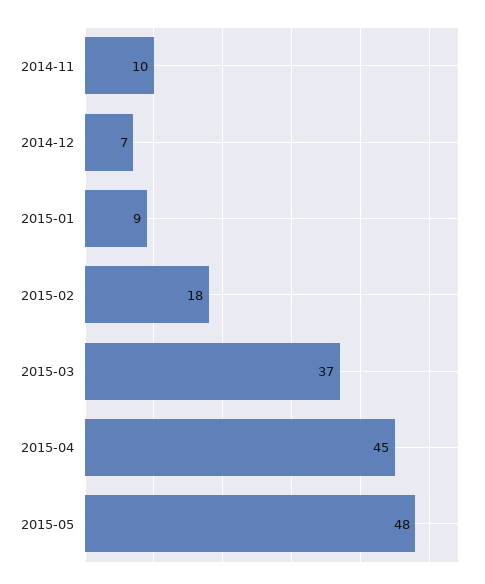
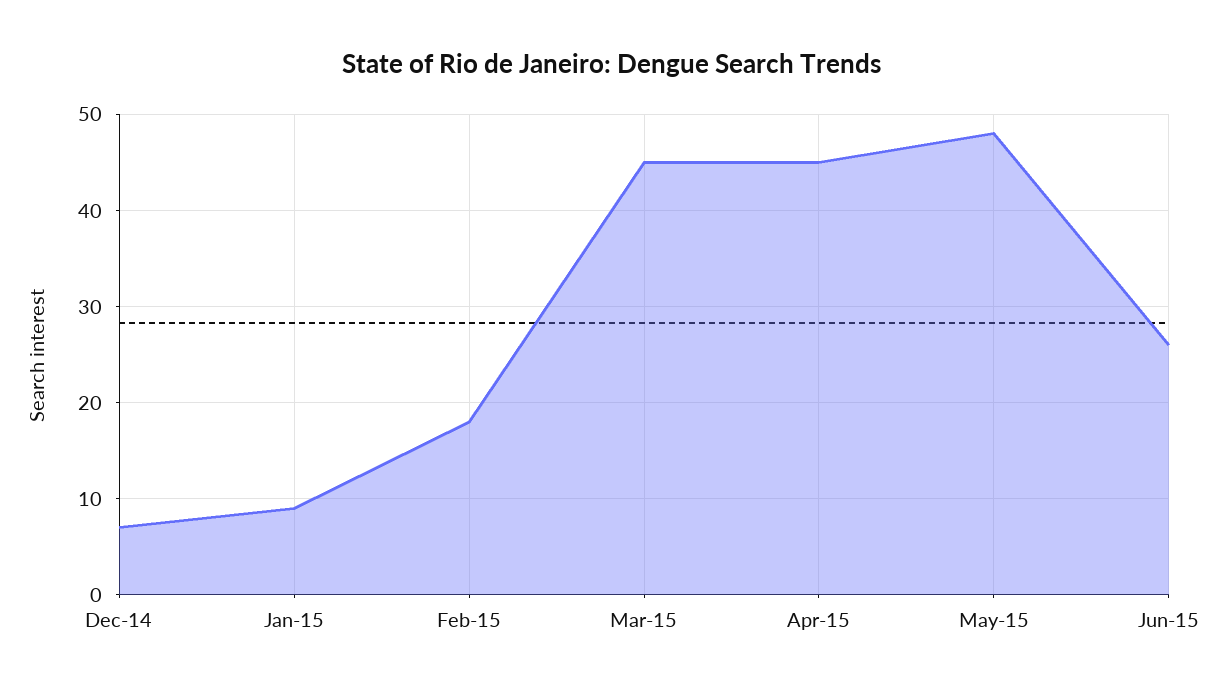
2014-11: 10 -> none
2015-03: 37 -> 45
Jun-15: none -> 26

